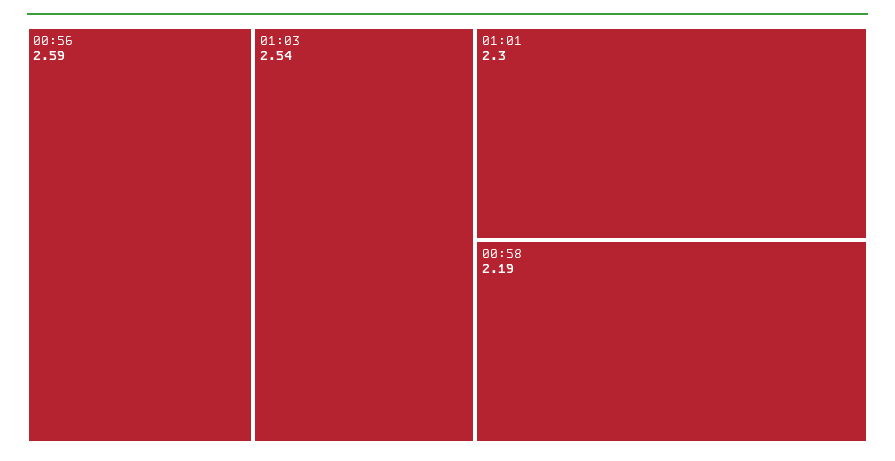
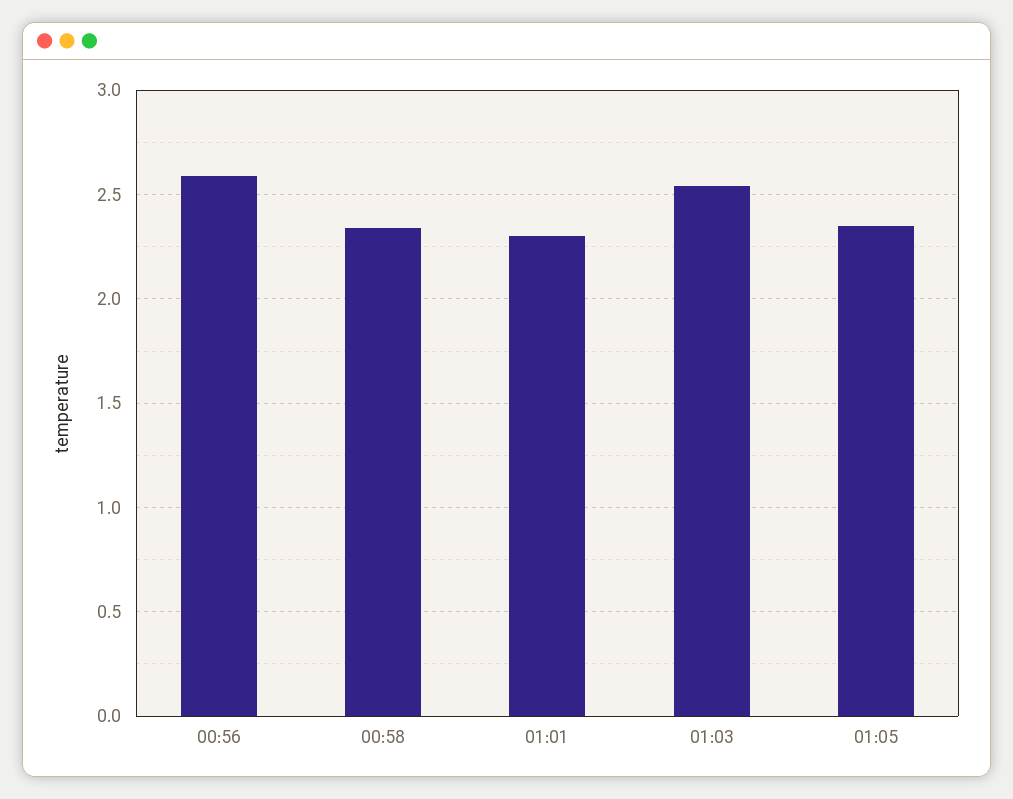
00:58: 2.19 -> 2.35
01:05: none -> 2.35

